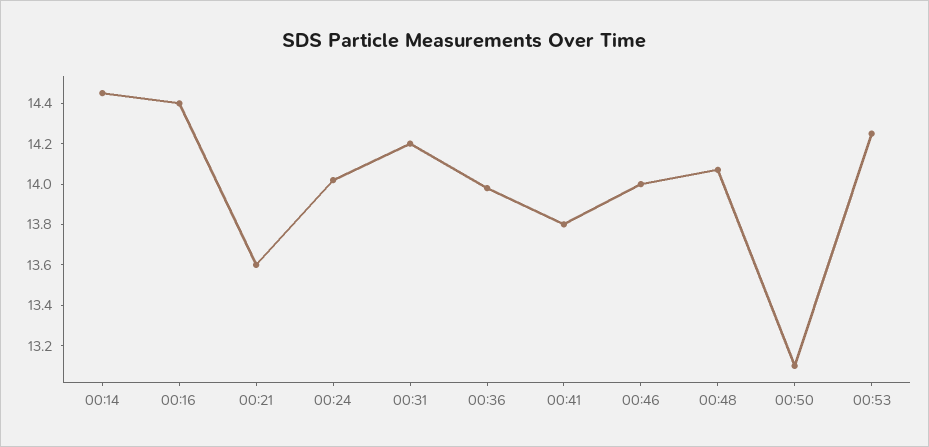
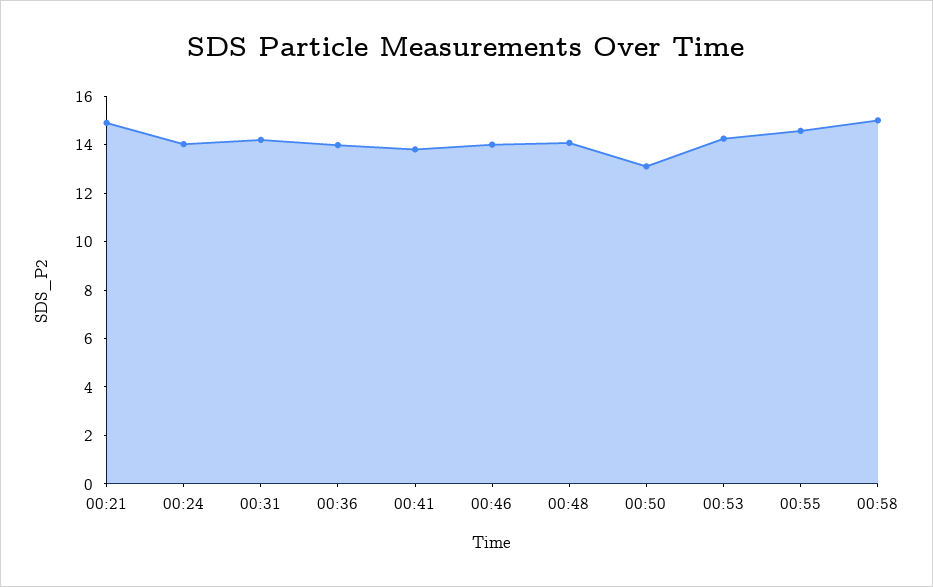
00:14: 14.45 -> none
00:16: 14.4 -> none
00:21: 13.6 -> 15
00:55: none -> 14.5
00:58: none -> 15

